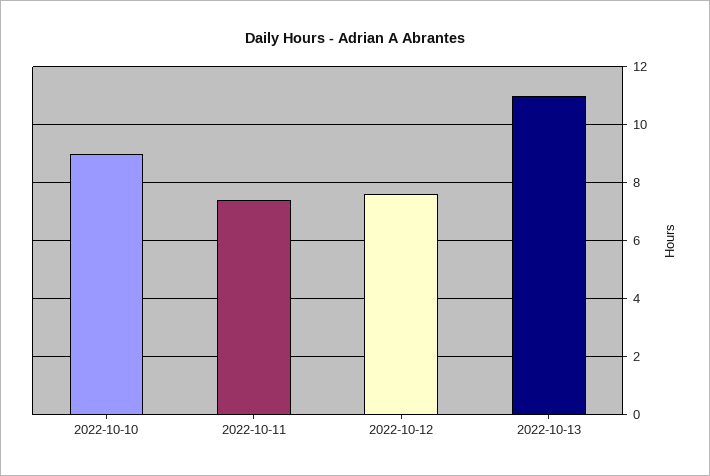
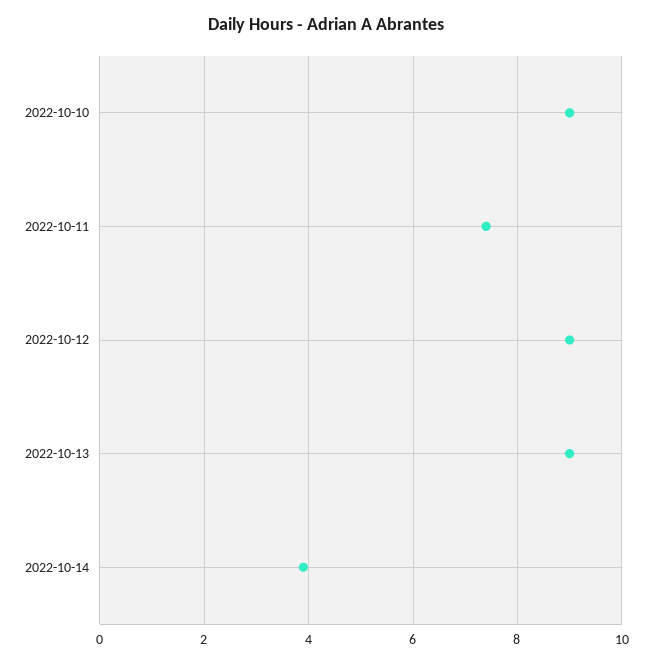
2022-10-12: 7.5 -> 9
2022-10-13: 11 -> 9
2022-10-14: none -> 4

